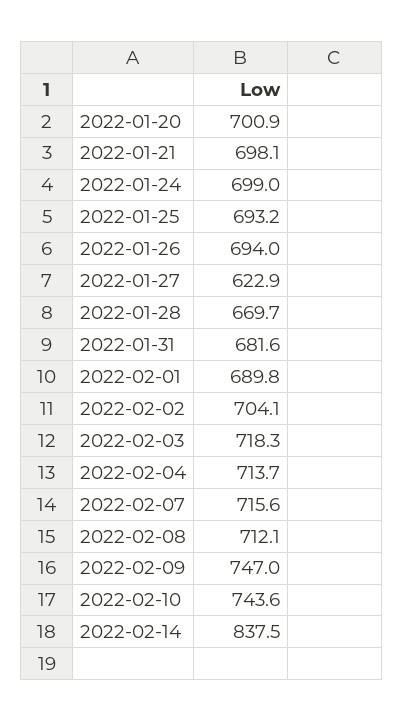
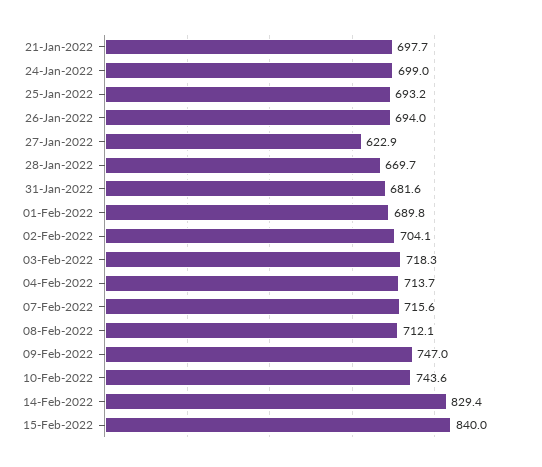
2022-01-20: 700.9 -> none
2022-01-21: 698.1 -> 697.7
2022-02-14: 837.5 -> 829.4
15-Feb-2022: none -> 840

